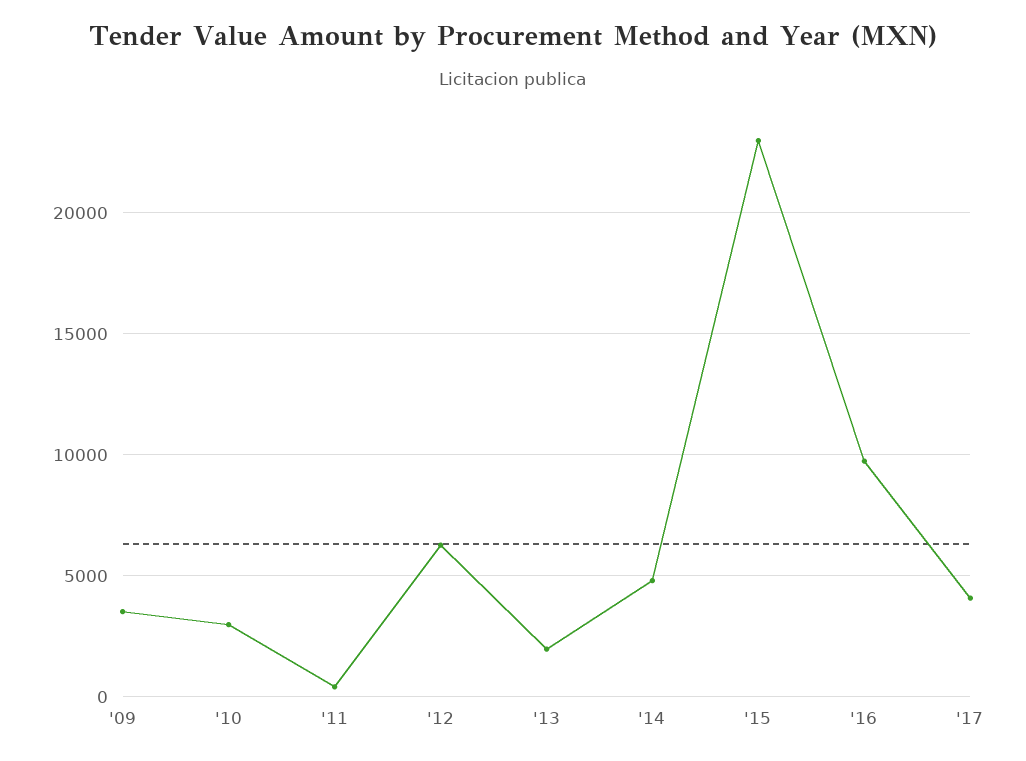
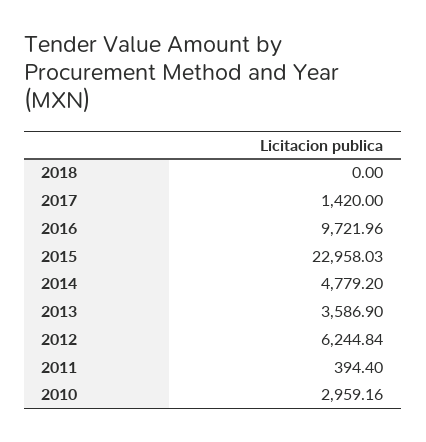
'09: 3500 -> none
'13: 2000 -> 3586.9
'17: 4000 -> 1420
2018: none -> 0

